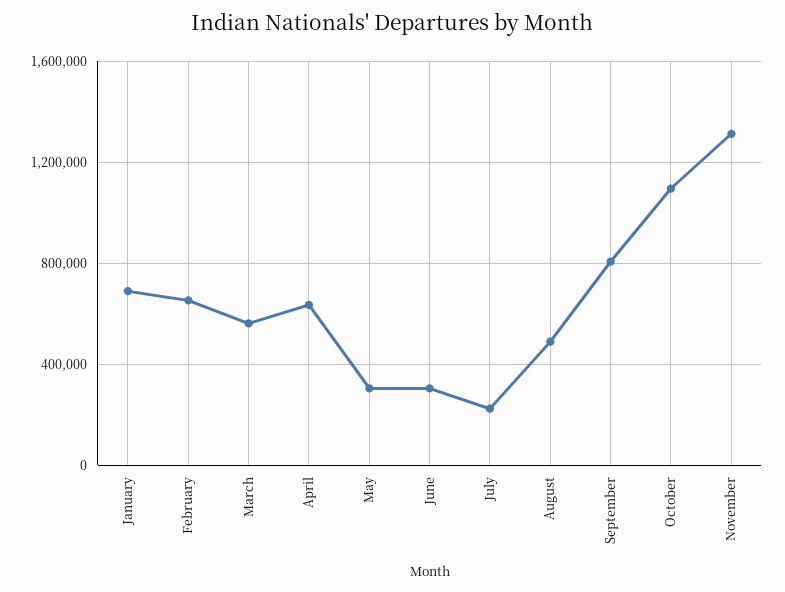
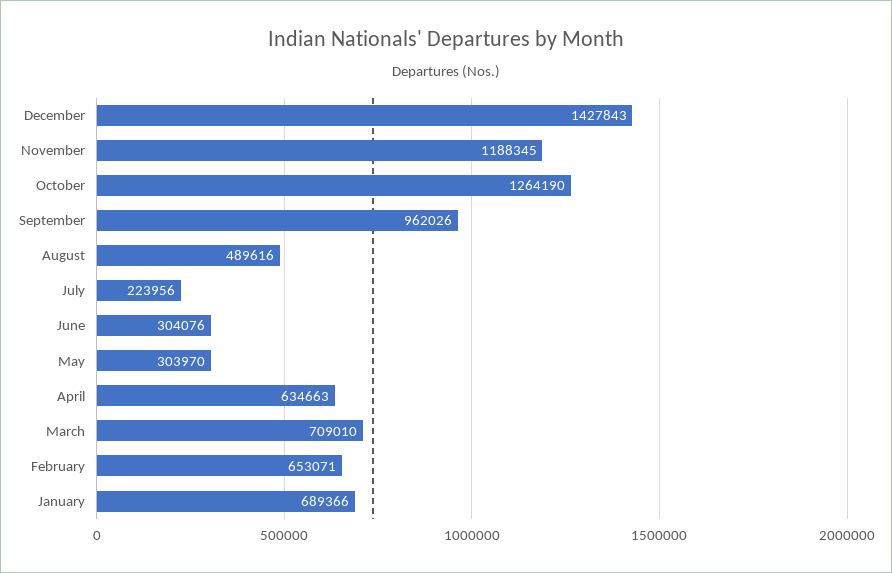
March: 550000 -> 709010
September: 800000 -> 962026
October: 1100000 -> 1264190
November: 1300000 -> 1188345
December: none -> 1427843

